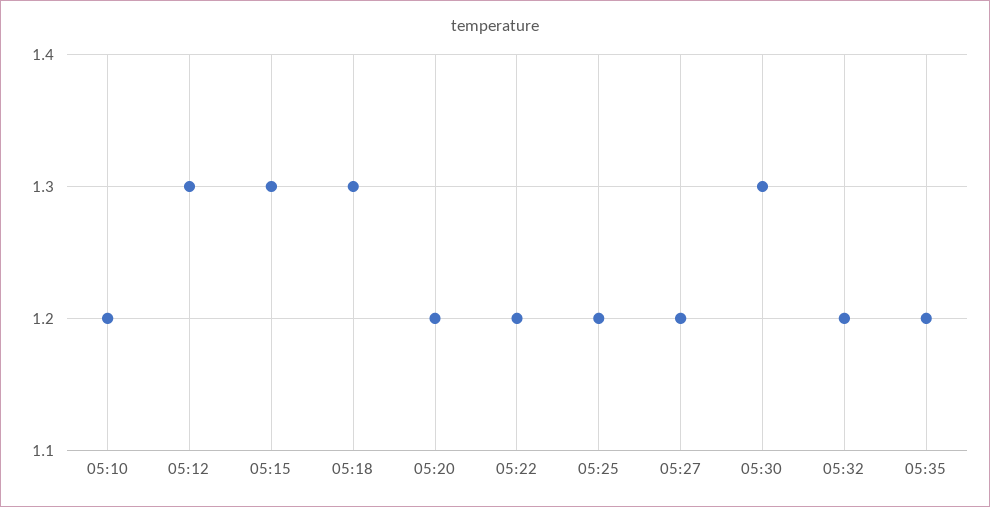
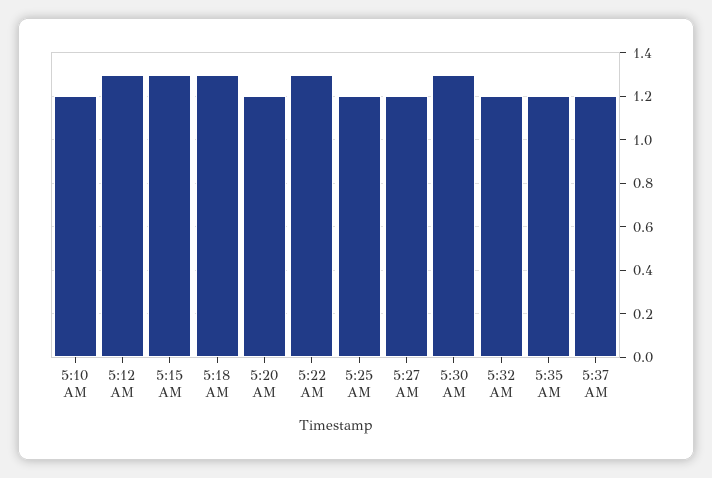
05:22: 1.2 -> 1.3
5:37 AM: none -> 1.2

